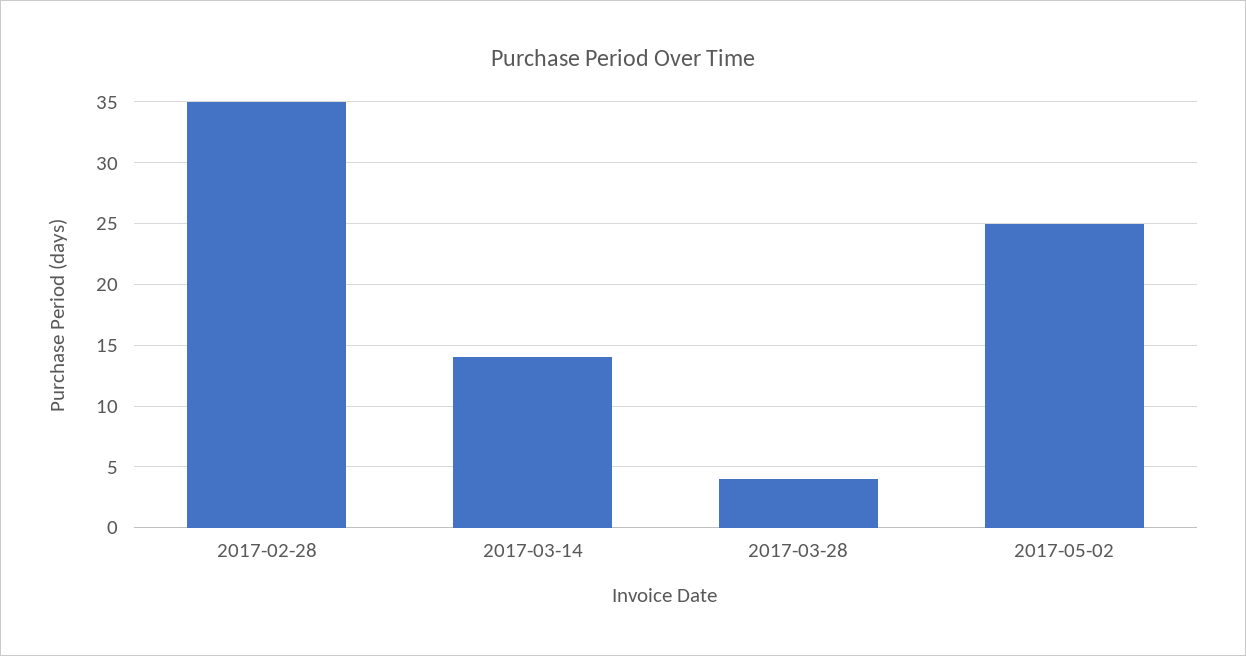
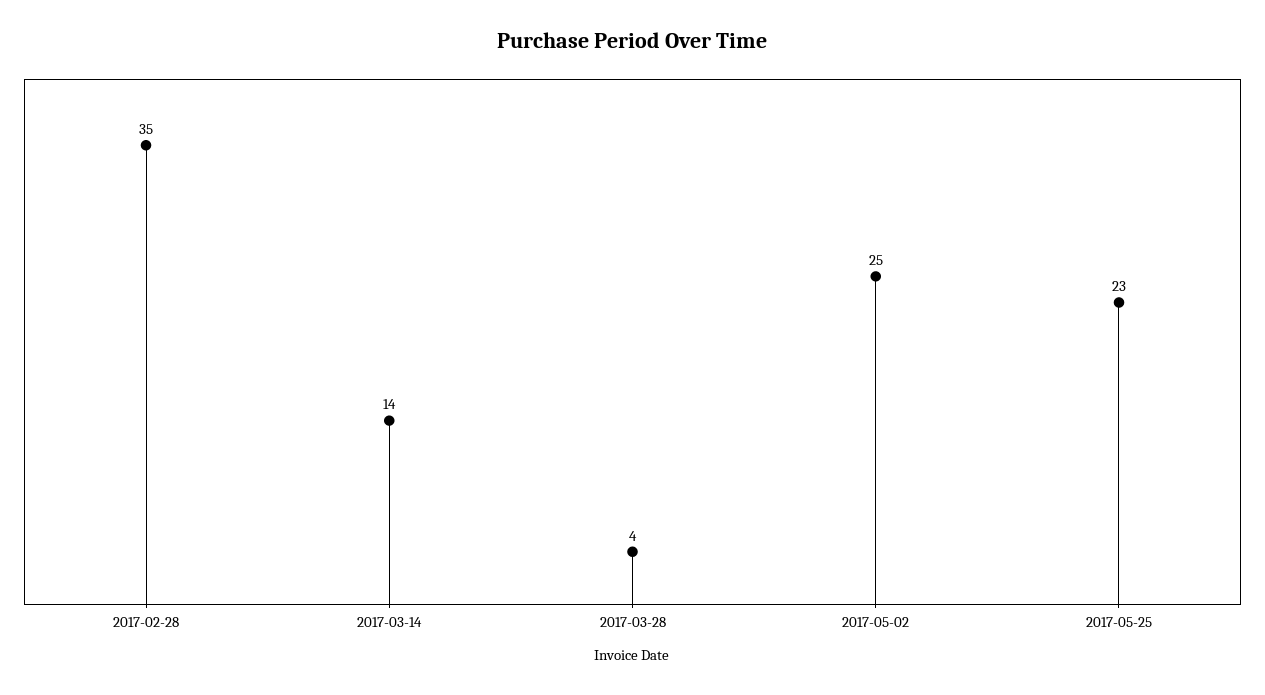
2017-05-25: none -> 23

